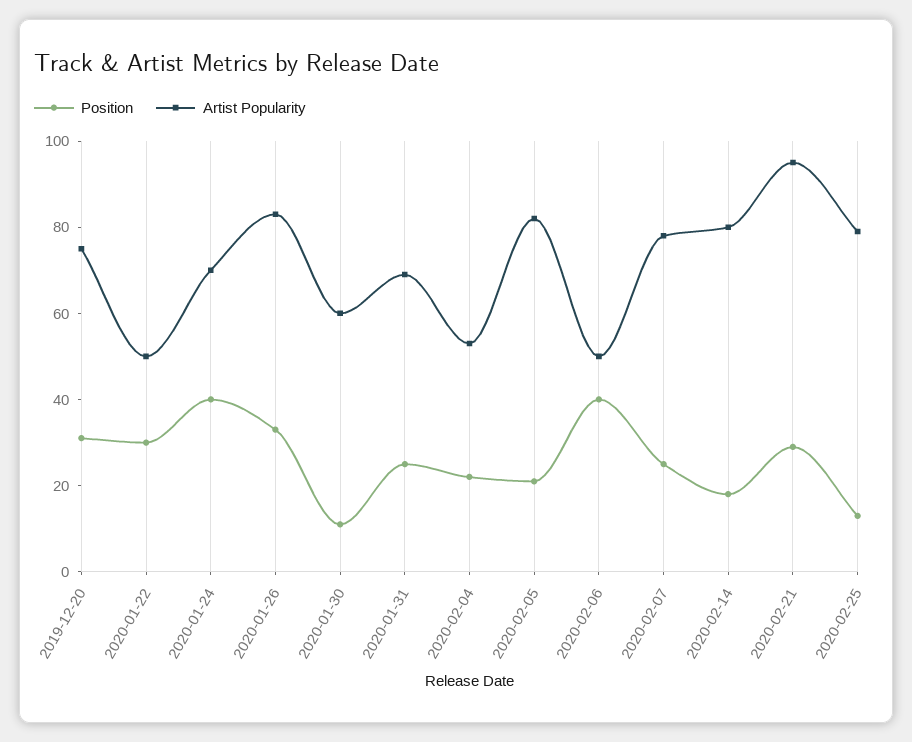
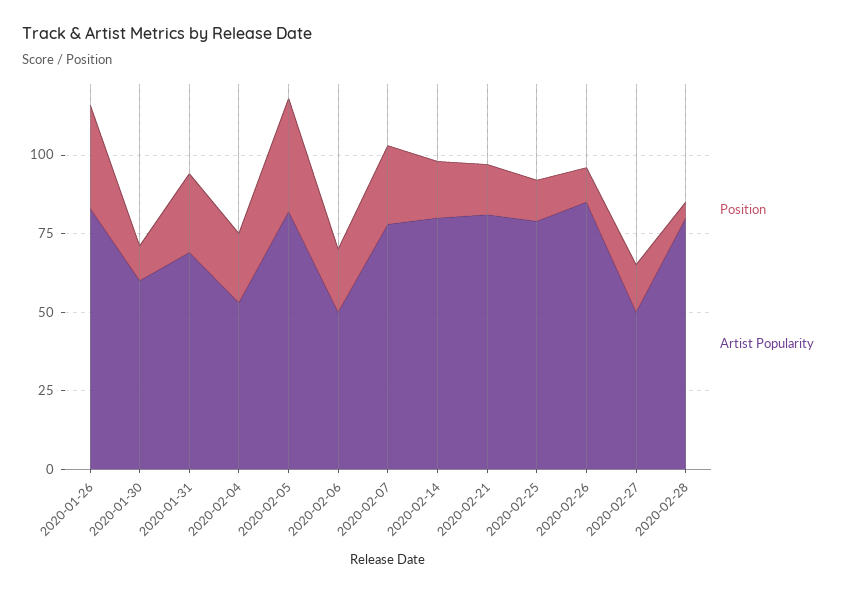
Position, 2019-12-20: 30 -> none
Artist Popularity, 2019-12-20: 75 -> none
Position, 2020-01-22: 30 -> none
Artist Popularity, 2020-01-22: 50 -> none
Position, 2020-01-24: 40 -> none
Artist Popularity, 2020-01-24: 70 -> none
Position, 2020-02-05: 20 -> 35
Position, 2020-02-06: 40 -> 20
Position, 2020-02-21: 30 -> 15
Artist Popularity, 2020-02-21: 95 -> 80
Position, 2020-02-26: none -> 10
Artist Popularity, 2020-02-26: none -> 85
Position, 2020-02-27: none -> 15
Artist Popularity, 2020-02-27: none -> 50
Position, 2020-02-28: none -> 5
Artist Popularity, 2020-02-28: none -> 80

